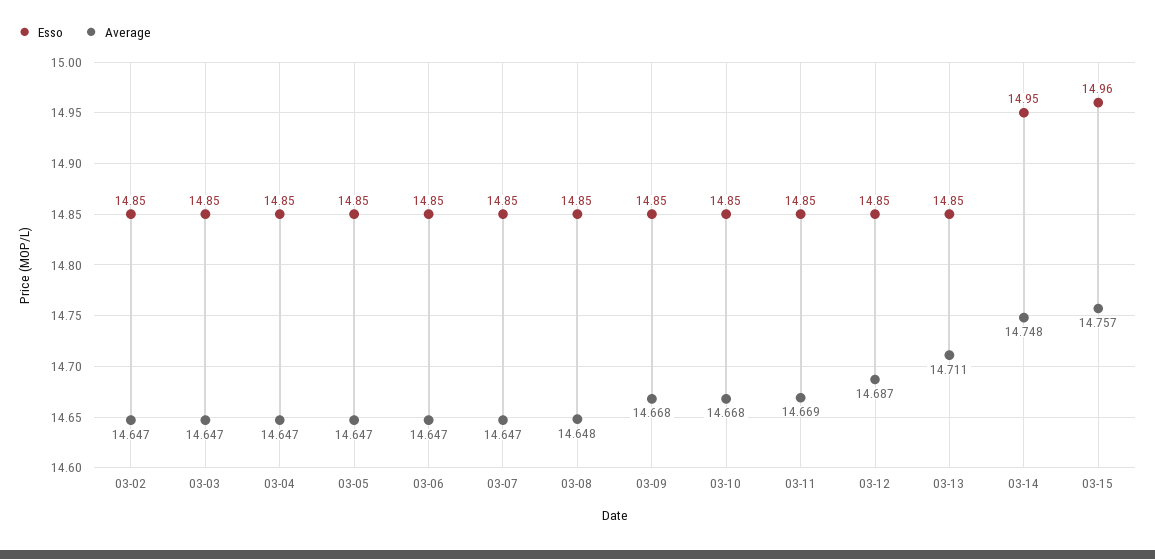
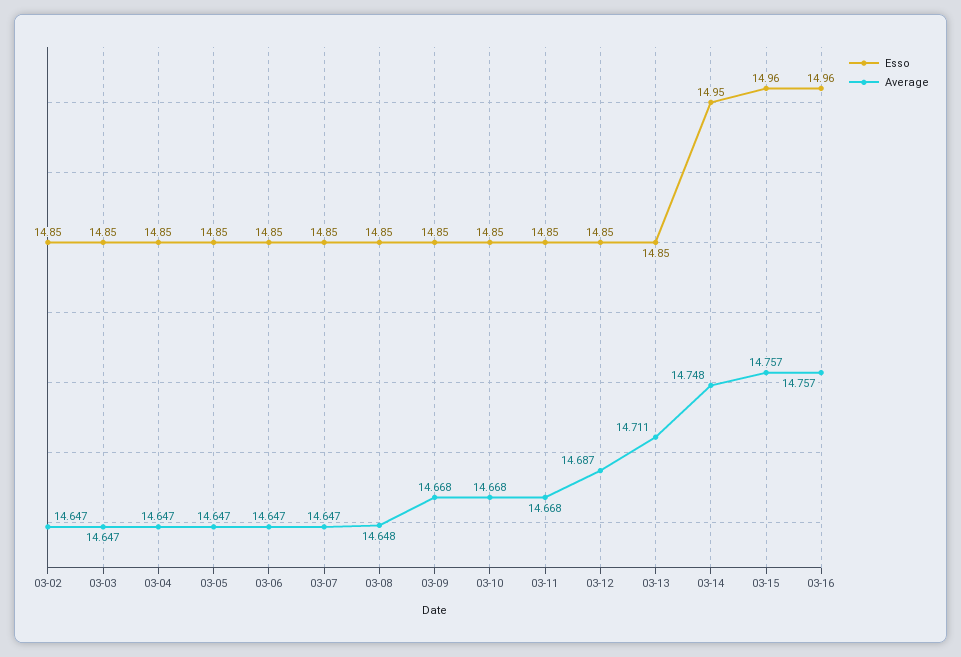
Average, 03-11: 14.669 -> 14.668
Esso, 03-16: none -> 14.96
Average, 03-16: none -> 14.757

